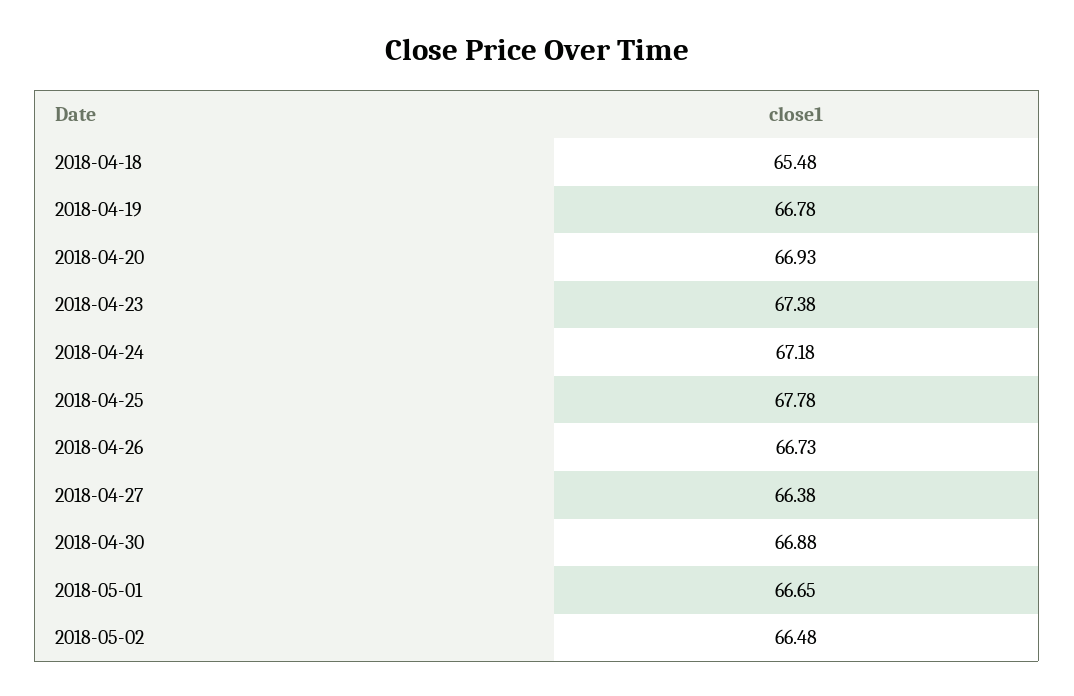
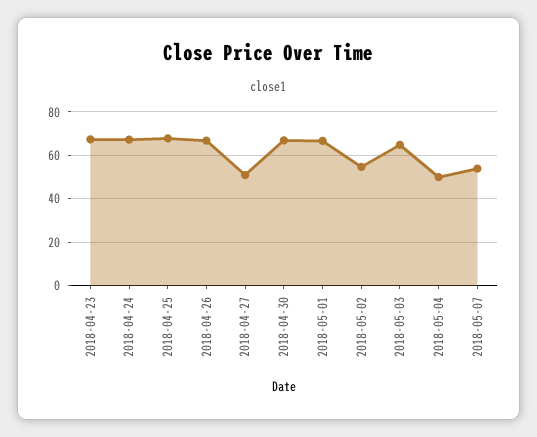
2018-04-18: 65.48 -> none
2018-04-19: 66.78 -> none
2018-04-20: 66.93 -> none
2018-04-27: 66.38 -> 50
2018-05-02: 66.48 -> 55
2018-05-03: none -> 65
2018-05-04: none -> 50
2018-05-07: none -> 55

